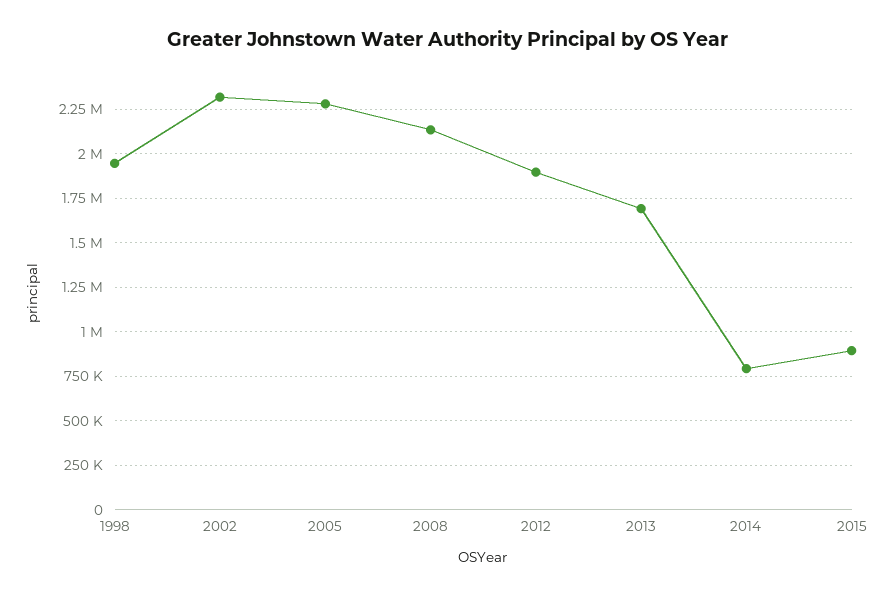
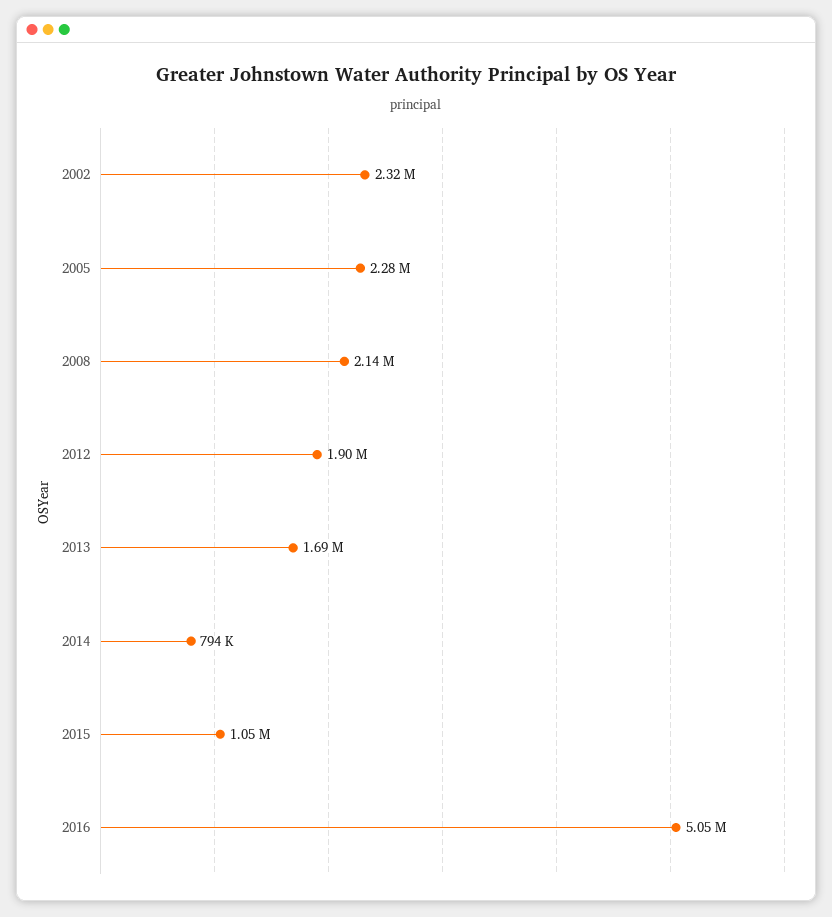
1998: 1950000 -> none
2015: 900000 -> 1050000
2016: none -> 5050000

